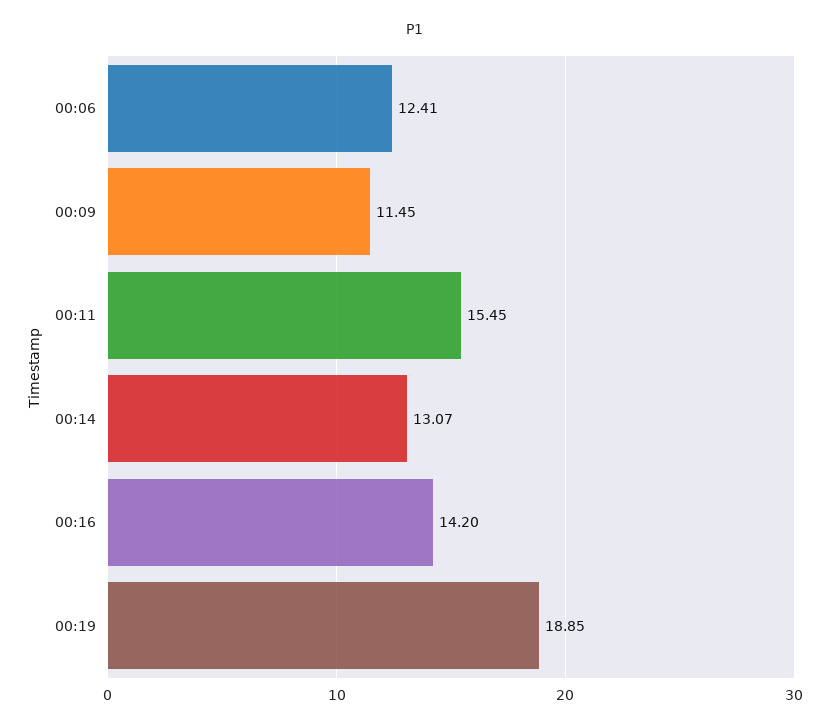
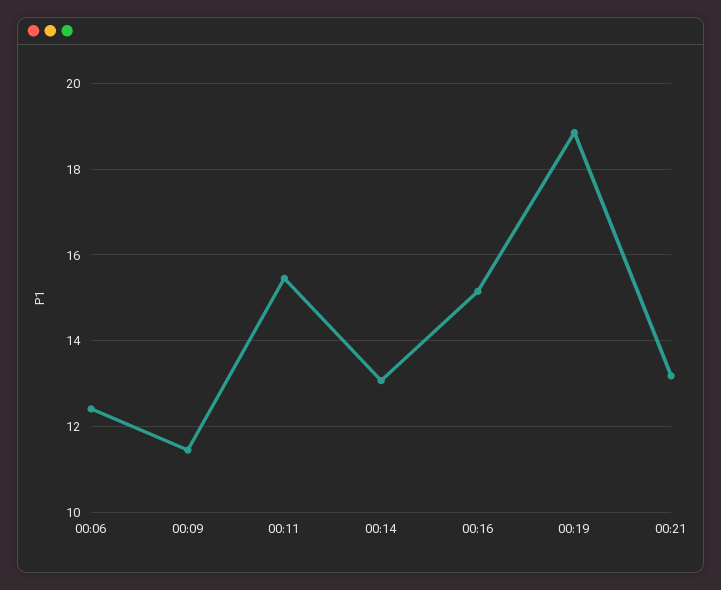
00:16: 14.2 -> 15.2
00:21: none -> 13.2

